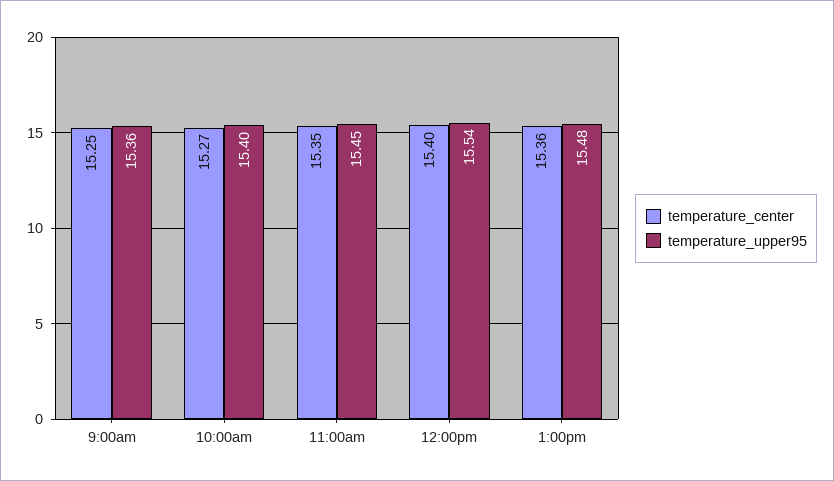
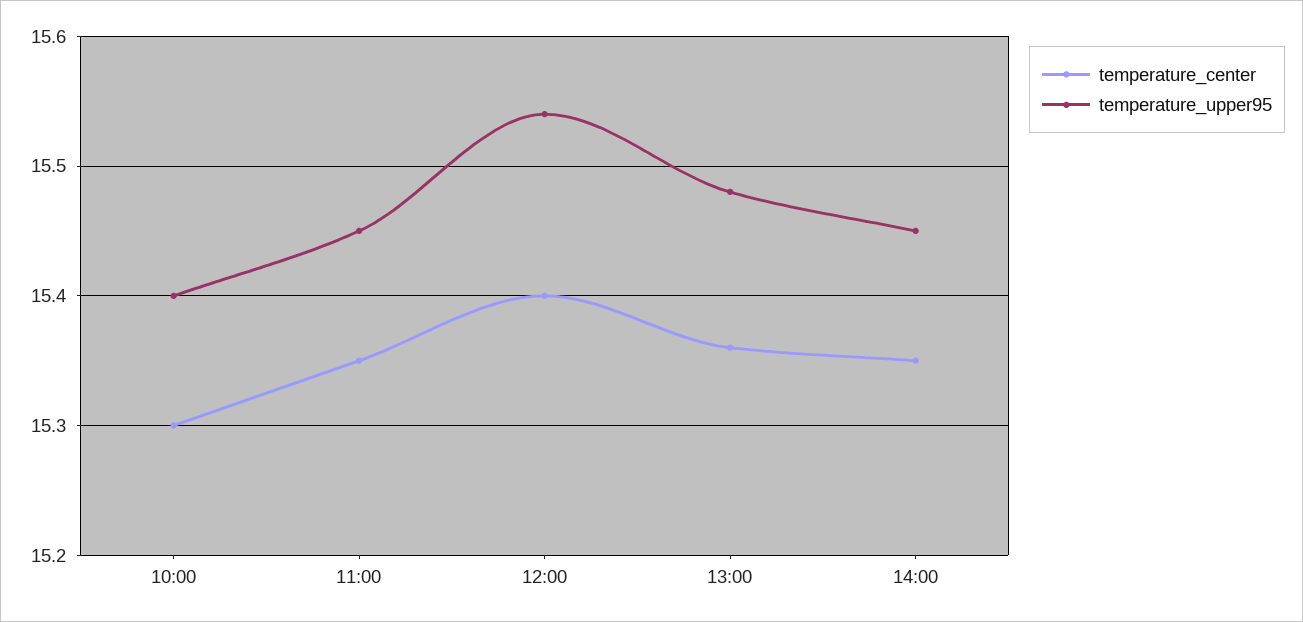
temperature_center, 9:00am: 15.25 -> none
temperature_upper95, 9:00am: 15.36 -> none
temperature_center, 10:00am: 15.27 -> 15.3
temperature_center, 14:00: none -> 15.35
temperature_upper95, 14:00: none -> 15.45

